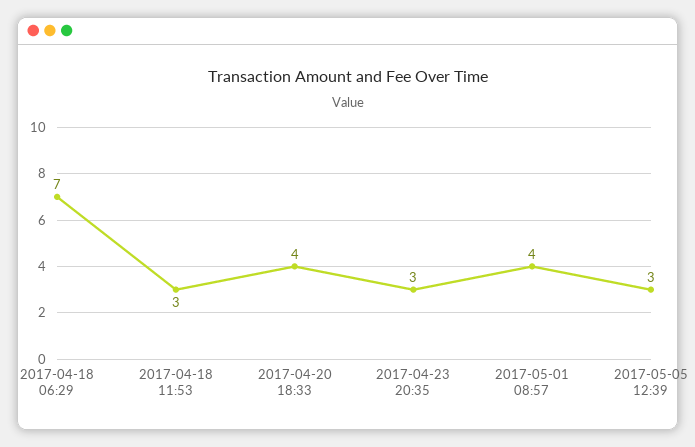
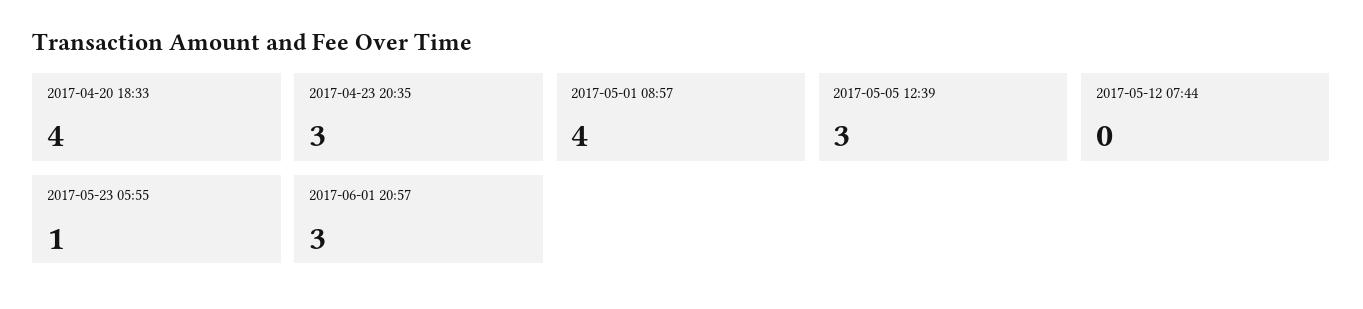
2017-04-18 06:29: 7 -> none
2017-04-18 11:53: 3 -> none
2017-05-12 07:44: none -> 0
2017-05-23 05:55: none -> 1
2017-06-01 20:57: none -> 3

